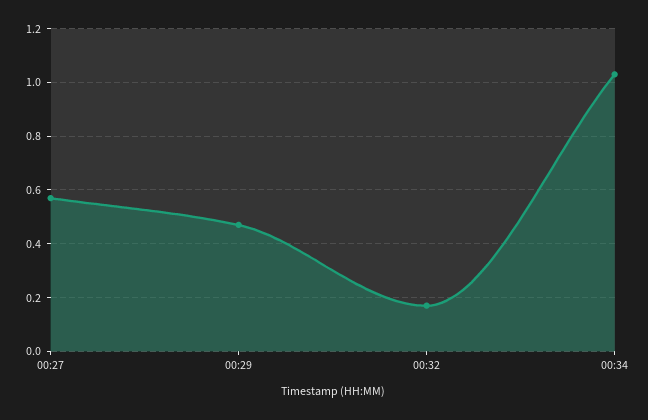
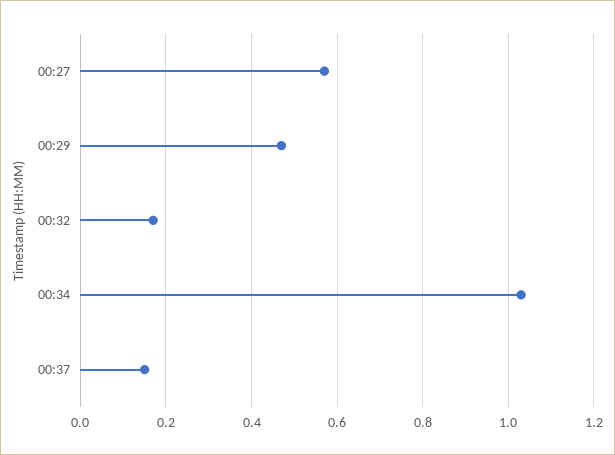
00:37: none -> 0.15

